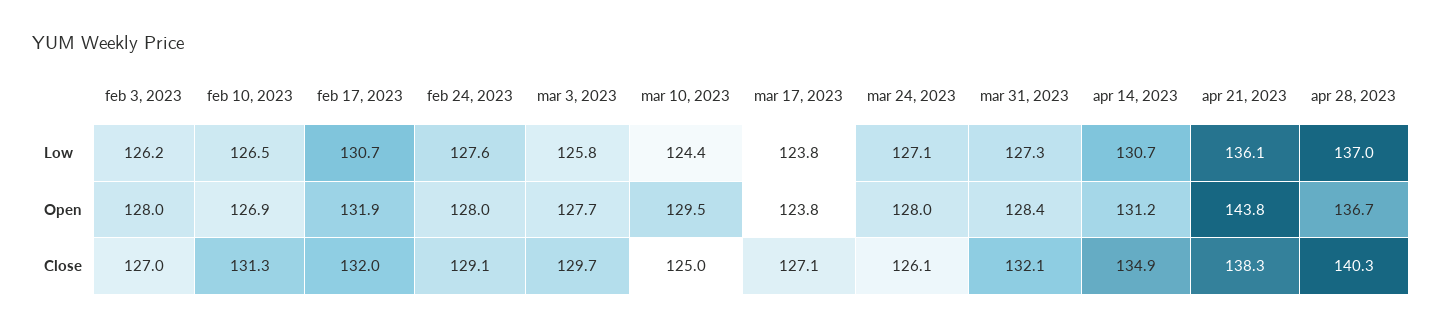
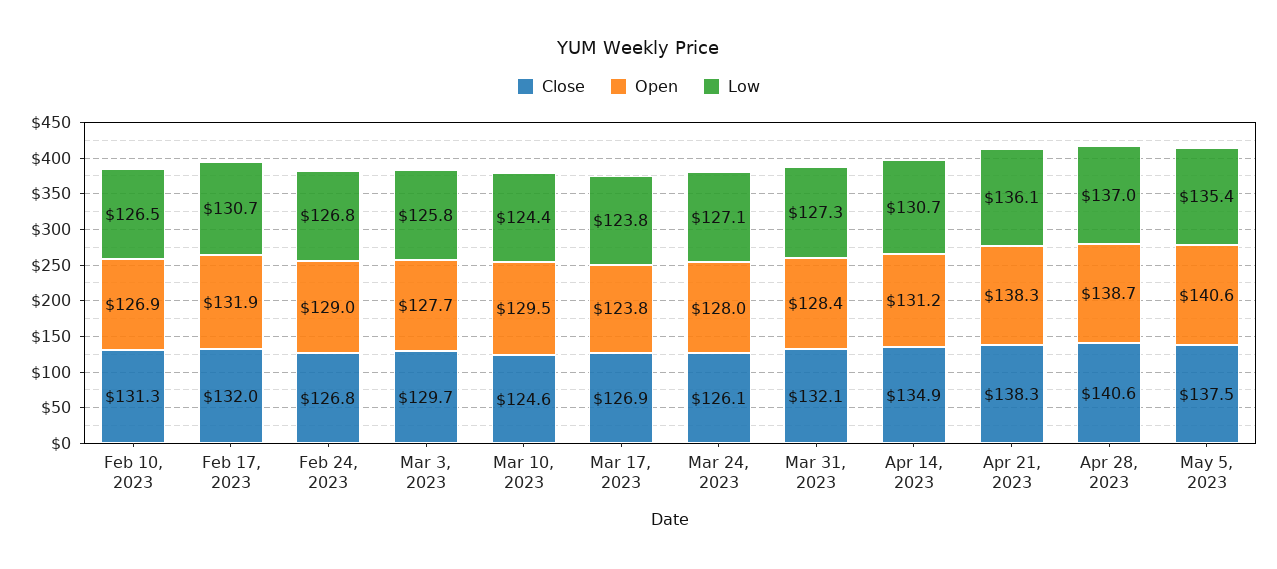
Low, feb 3, 2023: 126.2 -> none
Low, feb 24, 2023: 127.6 -> 126.8
Open, feb 3, 2023: 128 -> none
Open, feb 24, 2023: 128 -> 129
Open, apr 21, 2023: 143.8 -> 138.3
Open, apr 28, 2023: 136.7 -> 138.7
Close, feb 3, 2023: 127 -> none
Close, feb 24, 2023: 129.1 -> 126.8
Close, mar 10, 2023: 125 -> 124.6
Close, mar 17, 2023: 127.1 -> 126.9
Close, apr 28, 2023: 140.3 -> 140.6
Close, May 5, 2023: none -> 137.5
Open, May 5, 2023: none -> 140.6
Low, May 5, 2023: none -> 135.4

